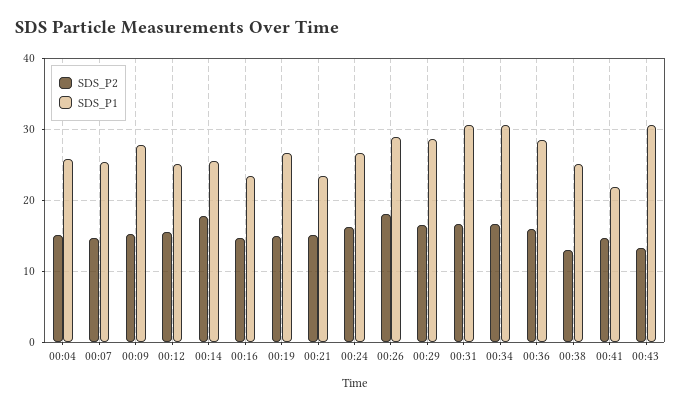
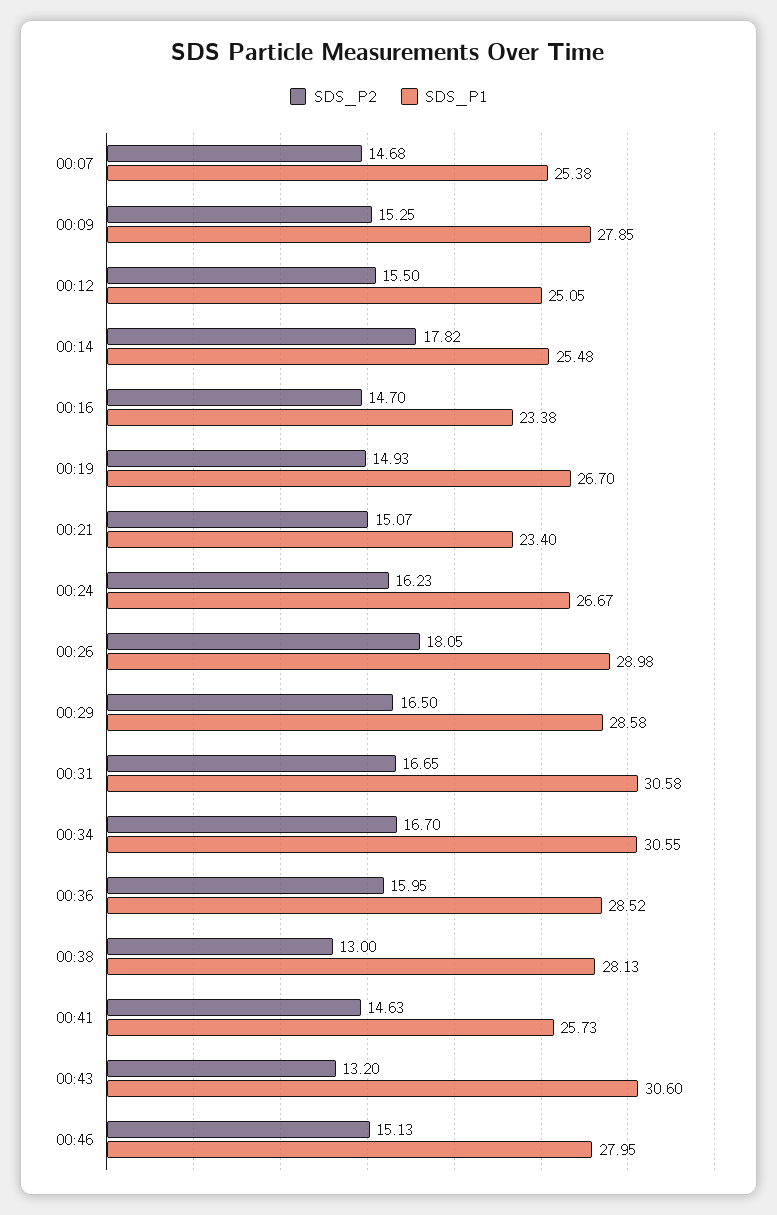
SDS_P2, 00:04: 15 -> none
SDS_P1, 00:04: 26 -> none
SDS_P1, 00:38: 25 -> 28.13
SDS_P1, 00:41: 22 -> 25.73
SDS_P2, 00:46: none -> 15.13
SDS_P1, 00:46: none -> 27.95

